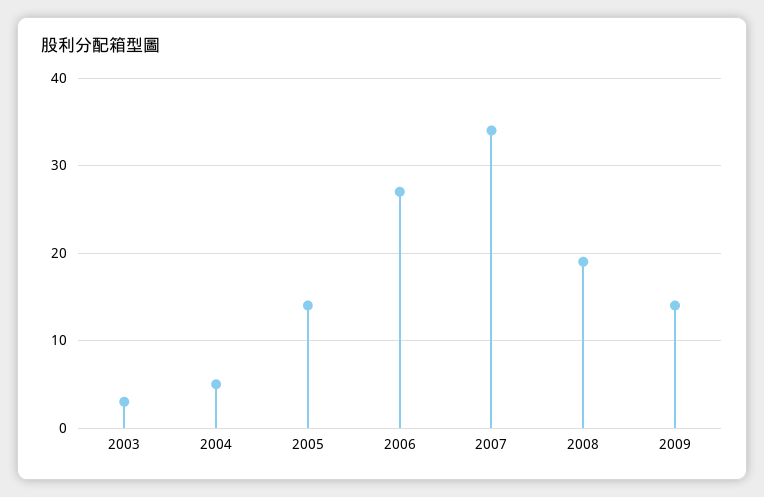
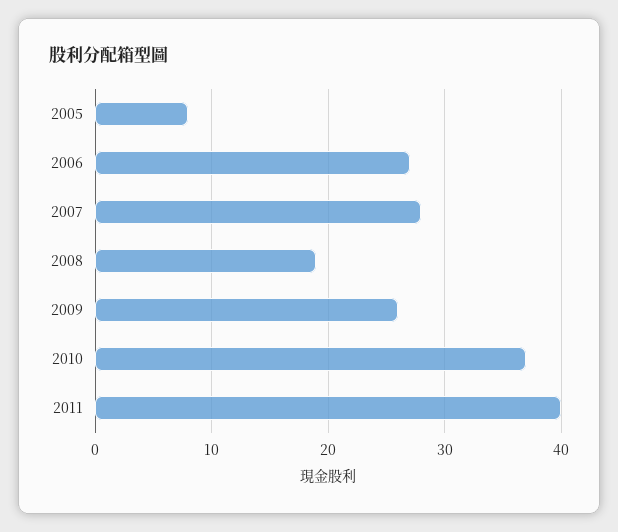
2003: 3 -> none
2004: 5 -> none
2005: 14 -> 8
2007: 34 -> 28
2009: 14 -> 26
2010: none -> 37
2011: none -> 40

